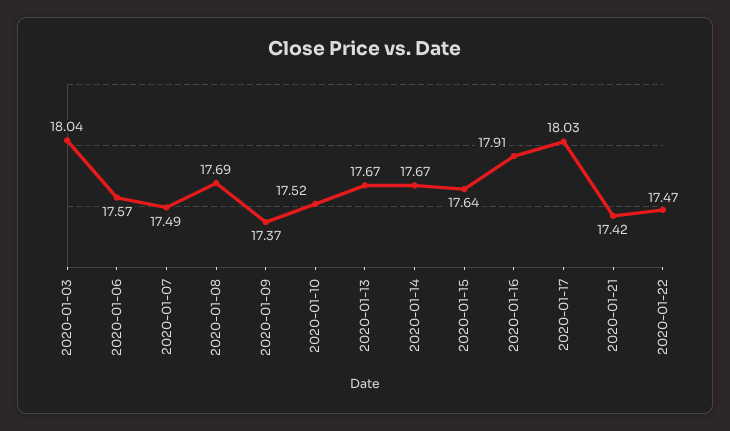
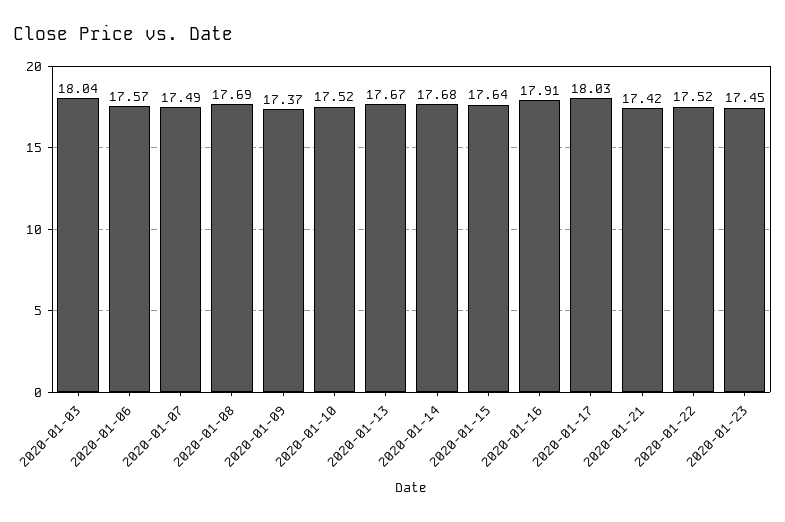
2020-01-14: 17.67 -> 17.68
2020-01-22: 17.47 -> 17.52
2020-01-23: none -> 17.45

